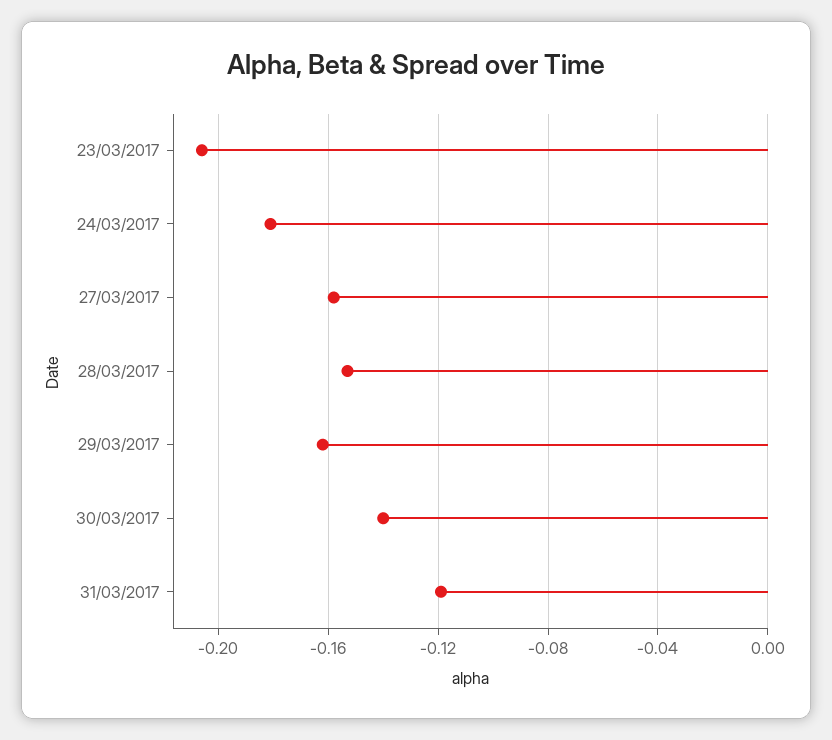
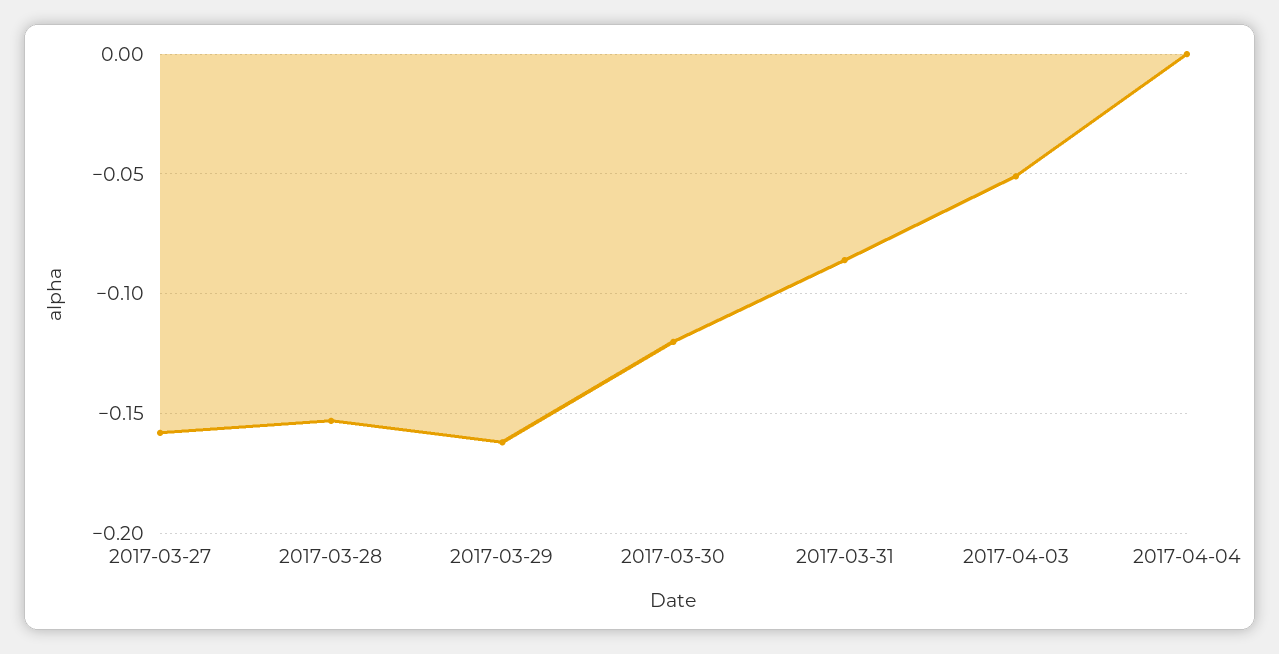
23/03/2017: -0.205 -> none
24/03/2017: -0.18 -> none
30/03/2017: -0.14 -> -0.12
31/03/2017: -0.12 -> -0.085
2017-04-03: none -> -0.05
2017-04-04: none -> 0

